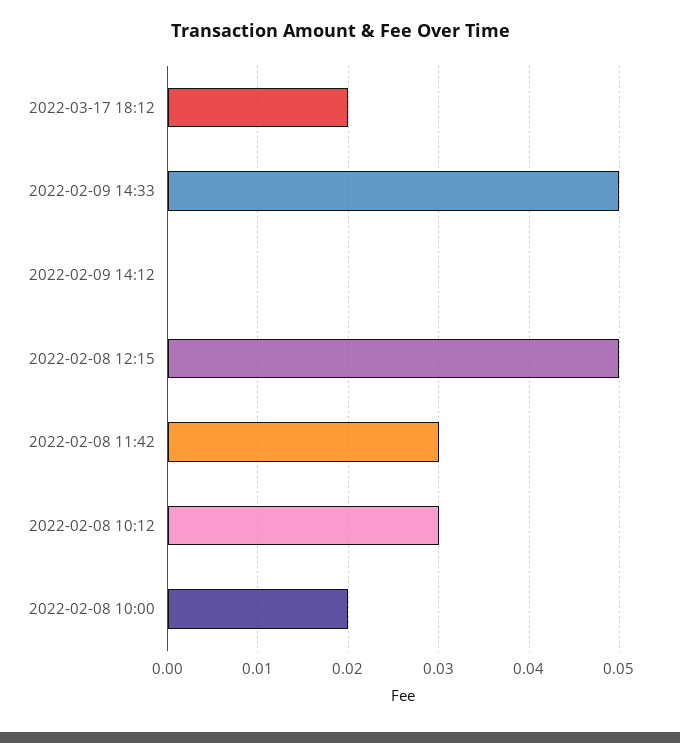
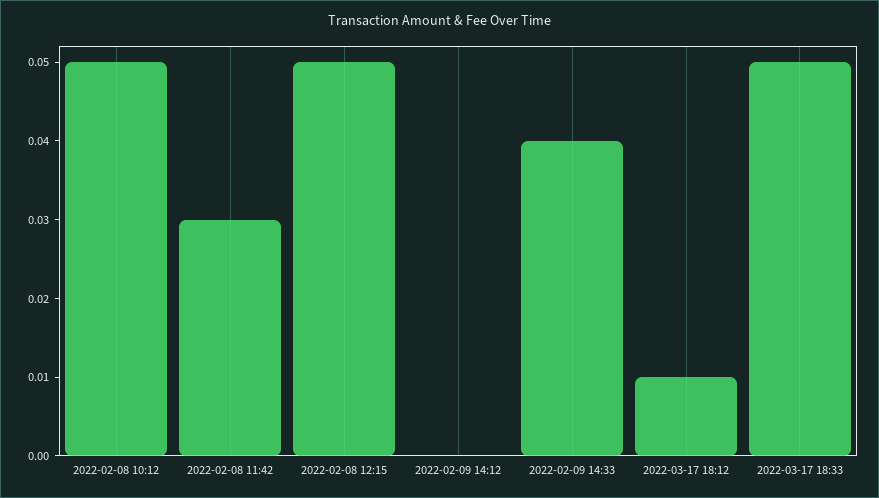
2022-03-17 18:12: 0.02 -> 0.01
2022-02-09 14:33: 0.05 -> 0.04
2022-02-08 10:12: 0.03 -> 0.05
2022-02-08 10:00: 0.02 -> none
2022-03-17 18:33: none -> 0.05

